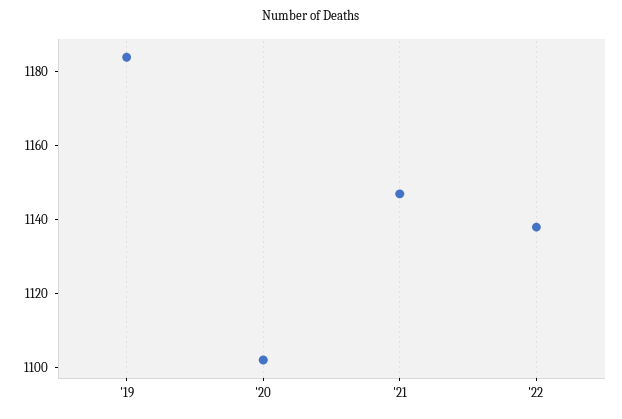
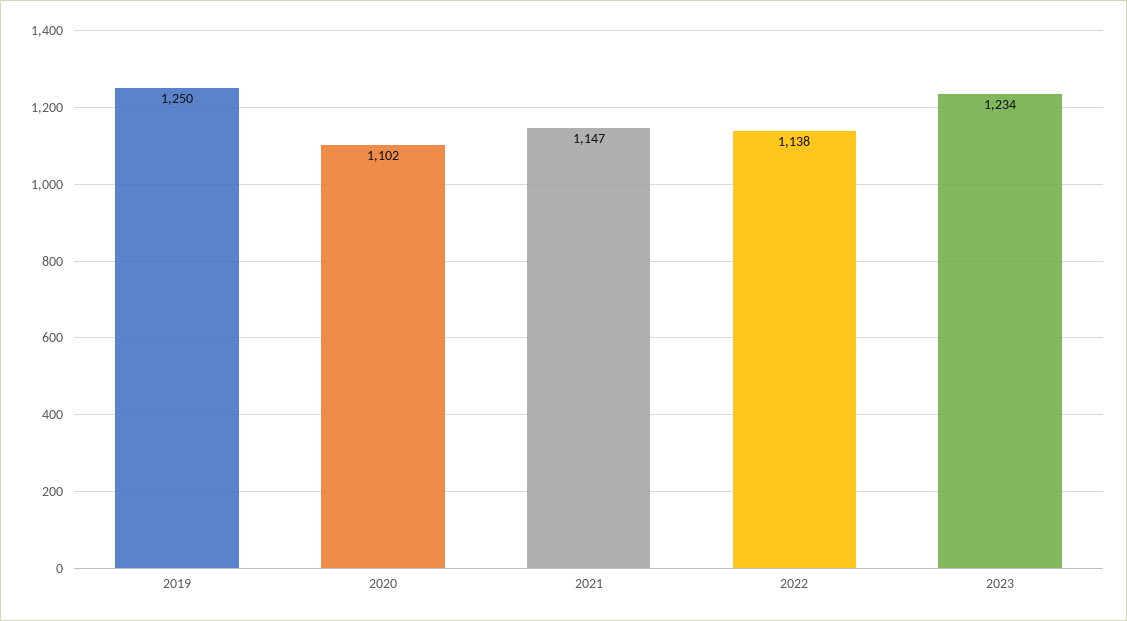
'19: 1185 -> 1250
2023: none -> 1234

